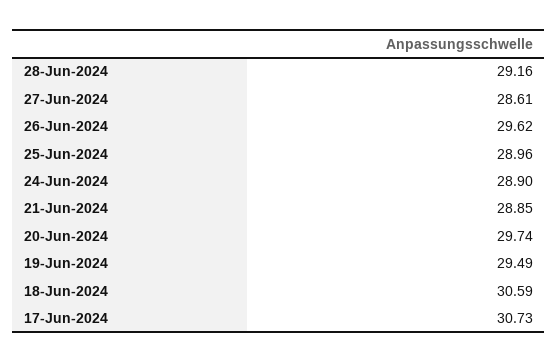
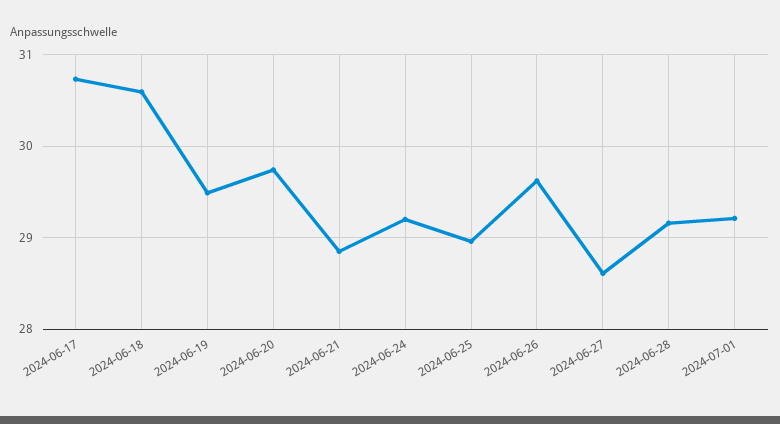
24-Jun-2024: 28.9 -> 29.2
2024-07-01: none -> 29.2

